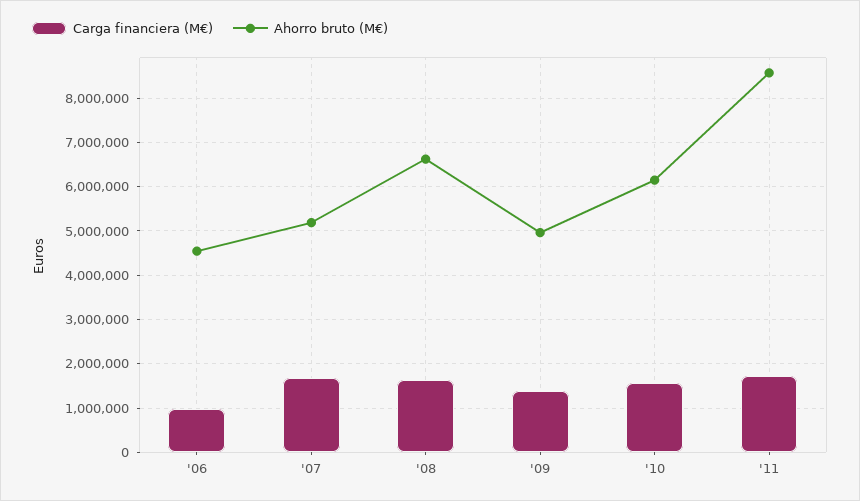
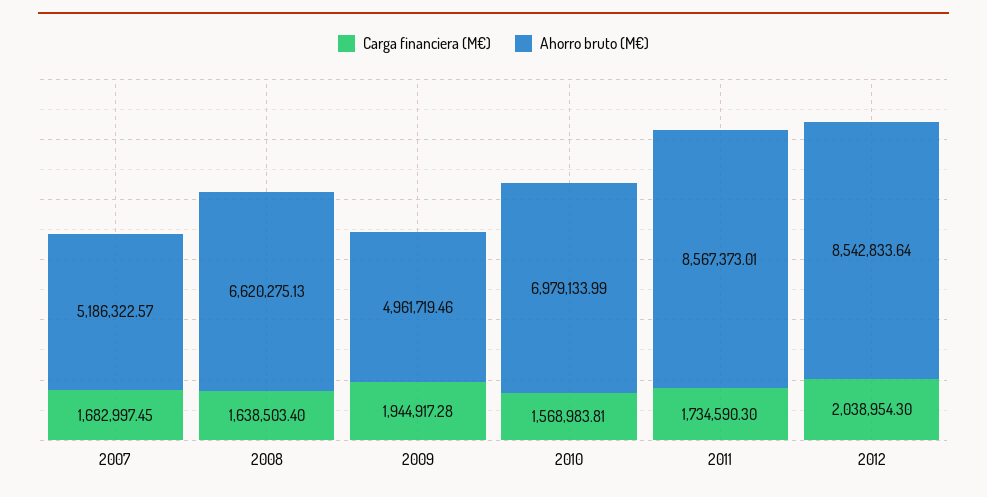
Carga financiera (M€), '06: 1000000 -> none
Ahorro bruto (M€), '06: 4600000 -> none
Carga financiera (M€), '09: 1400000 -> 1944917.28
Ahorro bruto (M€), '10: 6200000 -> 6979133.99
Carga financiera (M€), 2012: none -> 2038954.3
Ahorro bruto (M€), 2012: none -> 8542833.64

